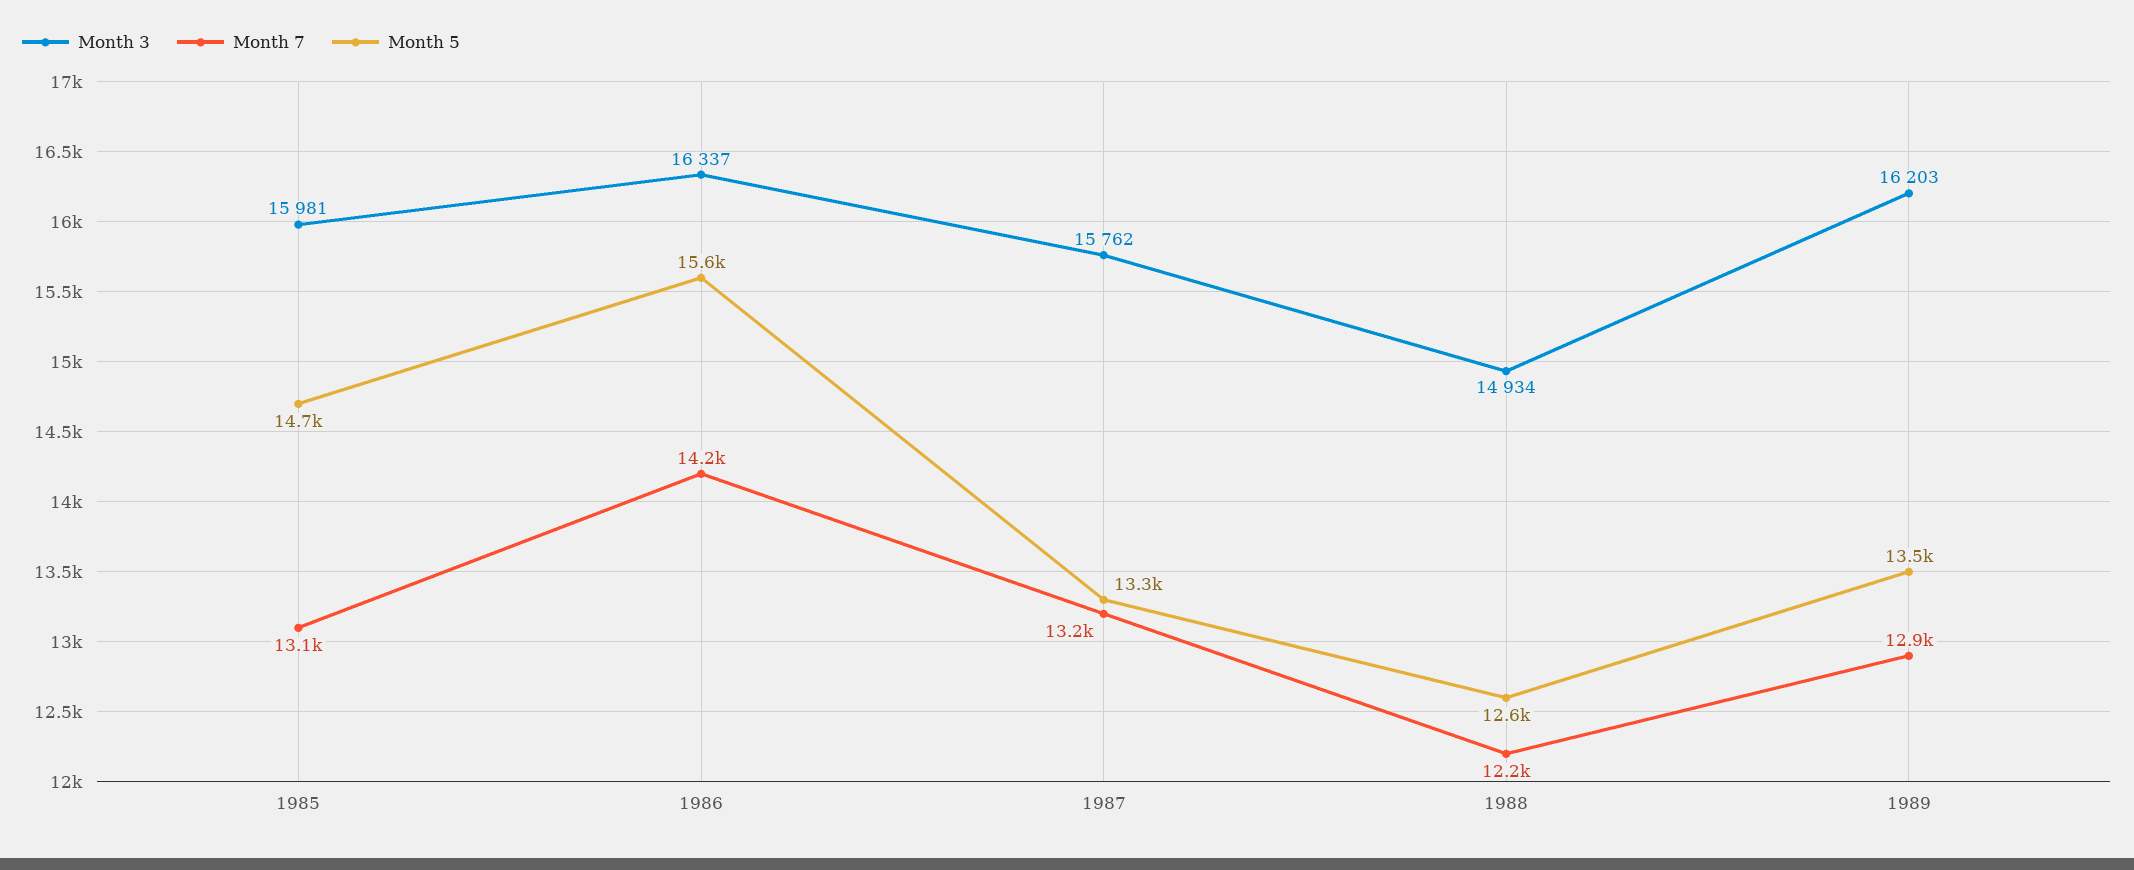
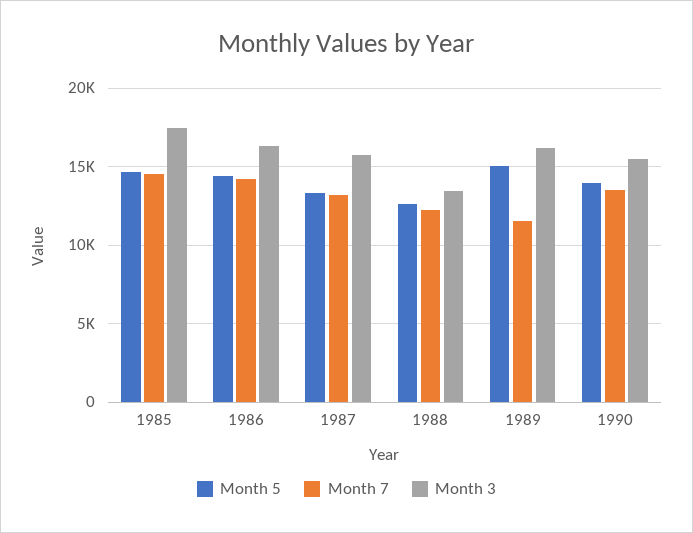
Month 3, 1985: 15981 -> 17500
Month 7, 1985: 13100 -> 14500
Month 5, 1986: 15600 -> 14500
Month 3, 1988: 14934 -> 13500
Month 7, 1989: 12900 -> 11500
Month 5, 1989: 13500 -> 15000
Month 5, 1990: none -> 14000
Month 7, 1990: none -> 13500
Month 3, 1990: none -> 15500

